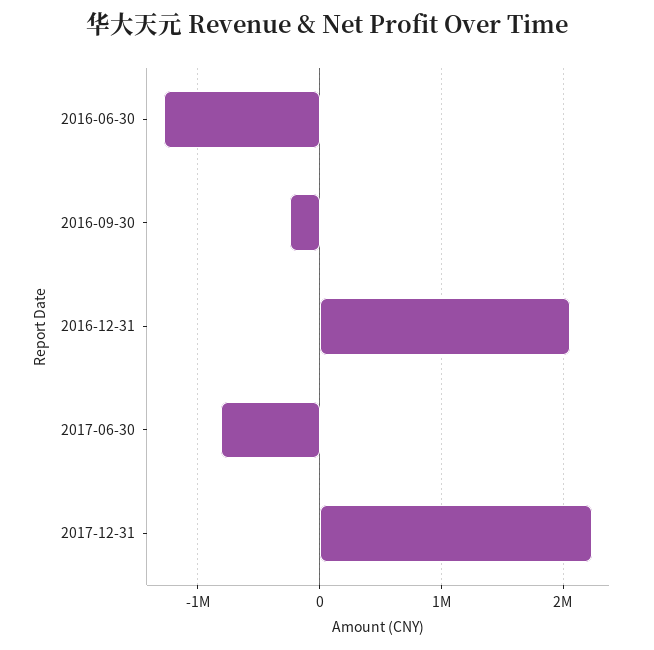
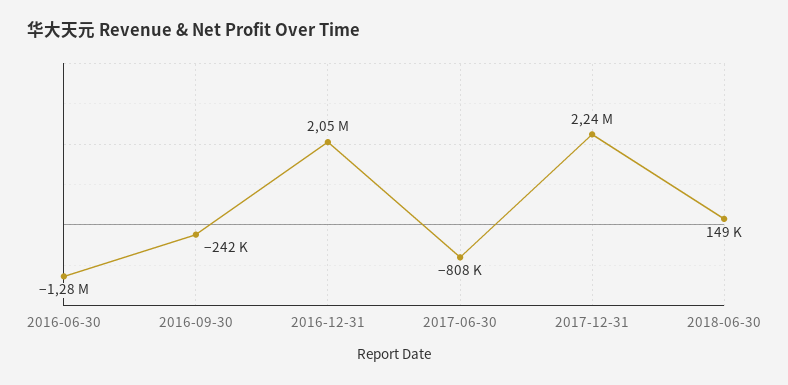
2018-06-30: none -> 149000

